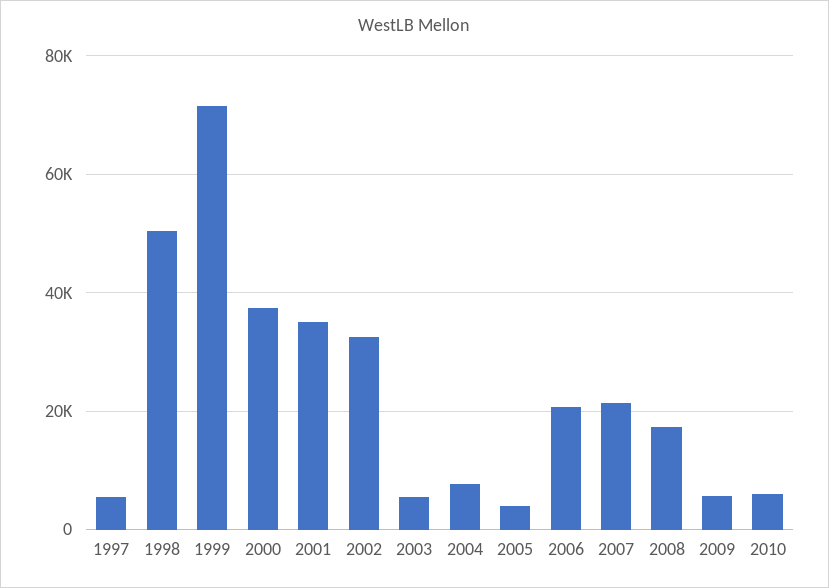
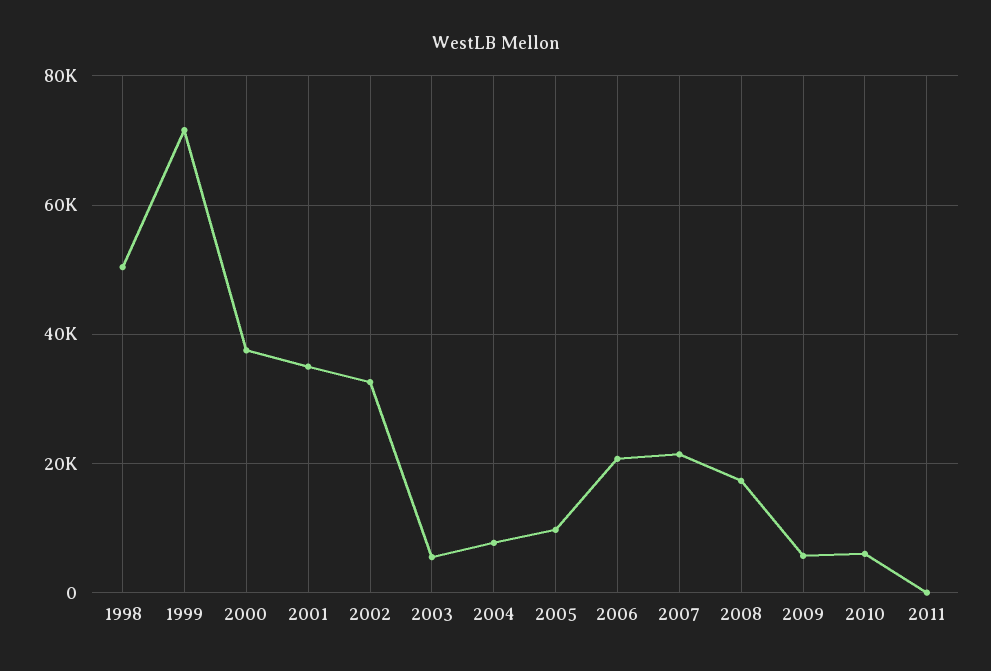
1997: 6000 -> none
2005: 4000 -> 10000
2011: none -> 0

